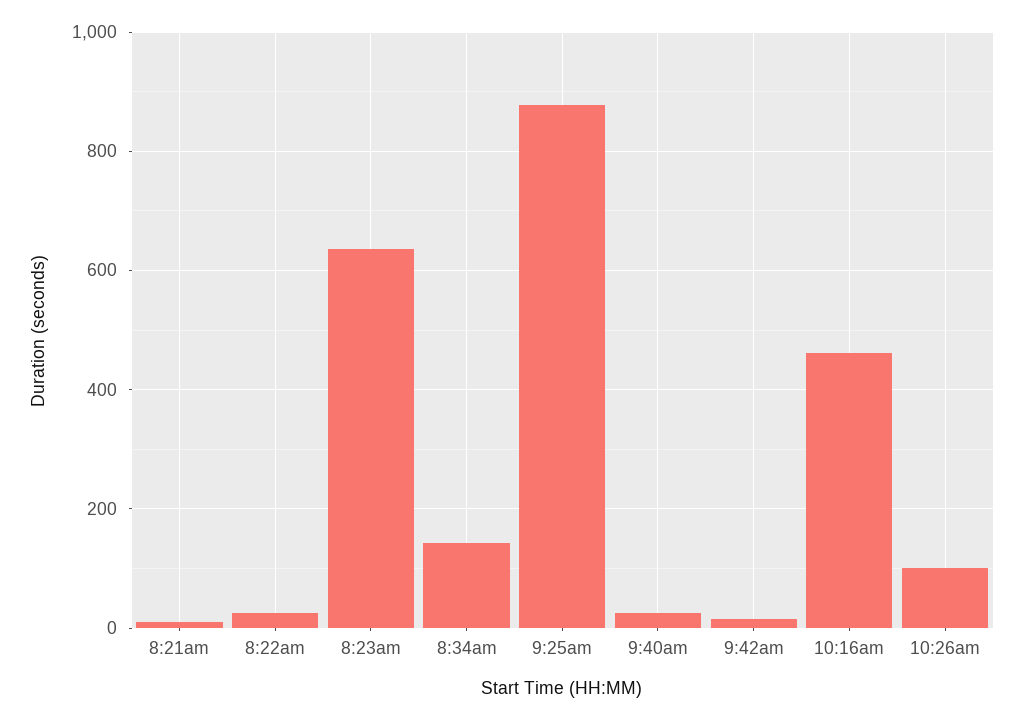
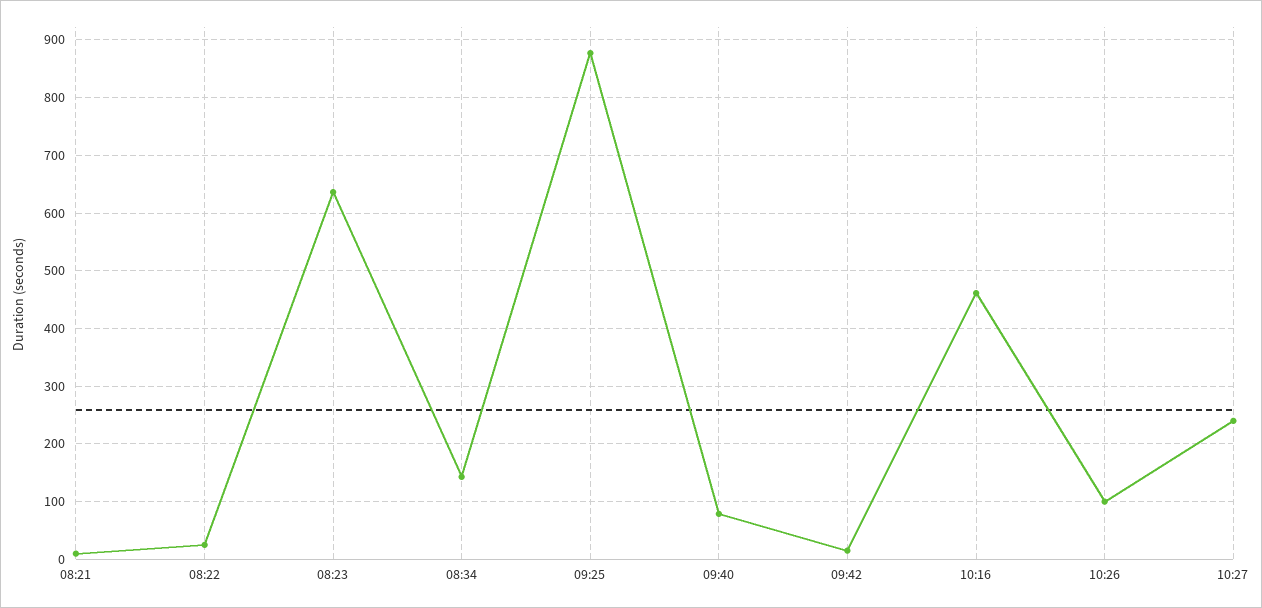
9:40am: 20 -> 80
10:27: none -> 240

